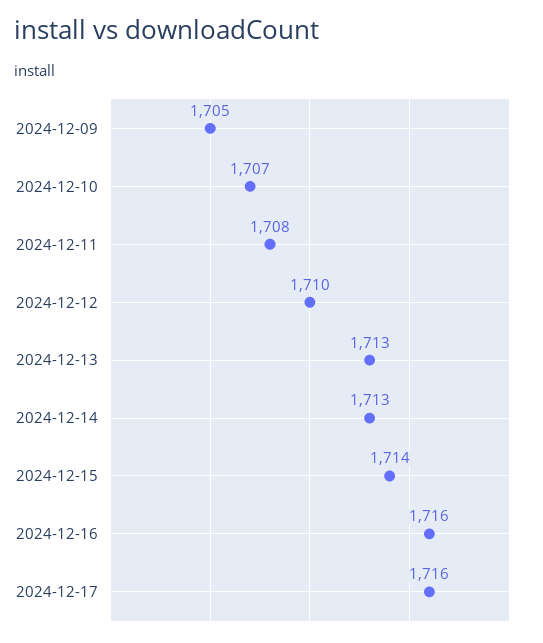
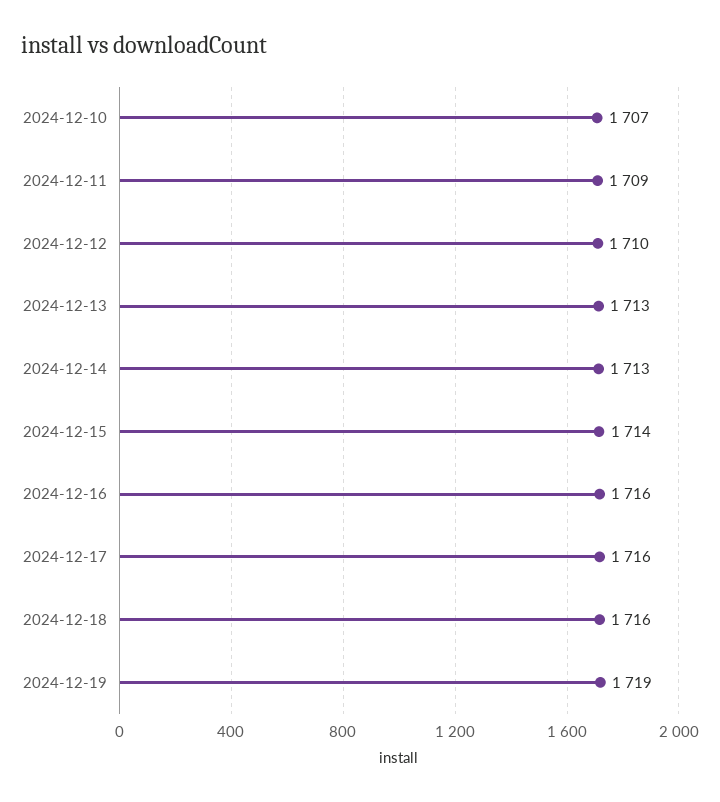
2024-12-09: 1705 -> none
2024-12-11: 1708 -> 1709
2024-12-18: none -> 1716
2024-12-19: none -> 1719

